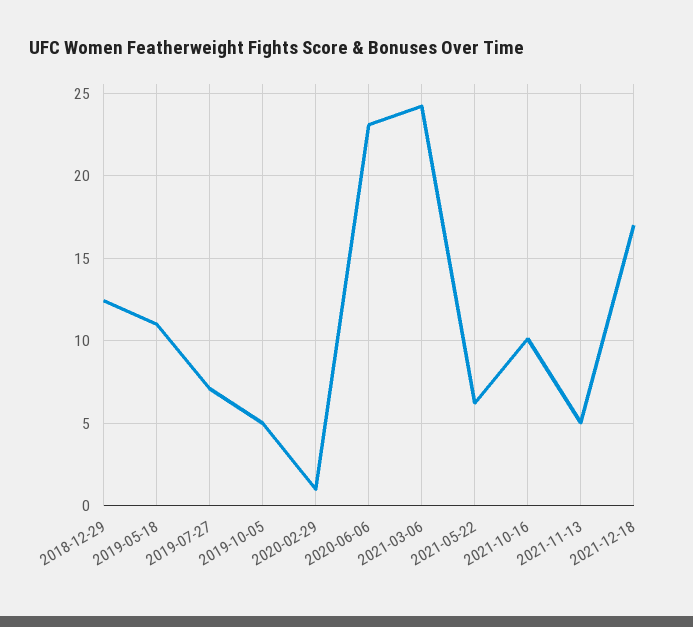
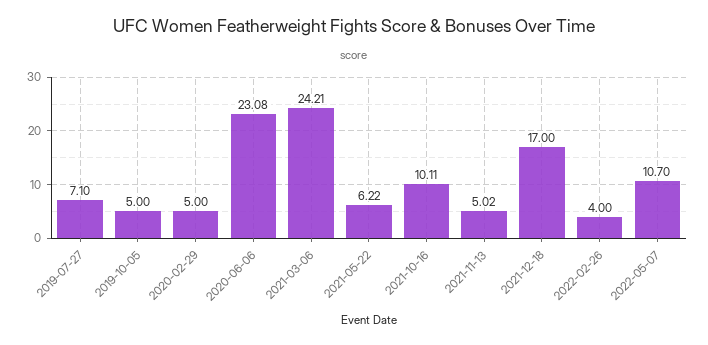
2018-12-29: 12.5 -> none
2019-05-18: 11 -> none
2020-02-29: 1 -> 5
2022-02-26: none -> 4
2022-05-07: none -> 10.7

